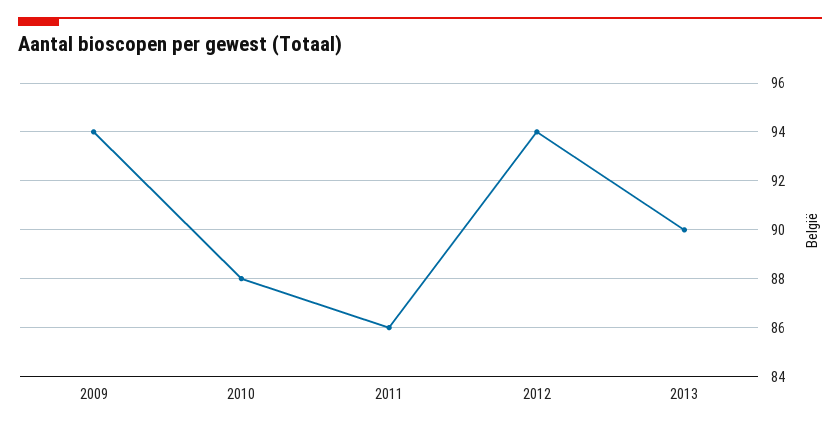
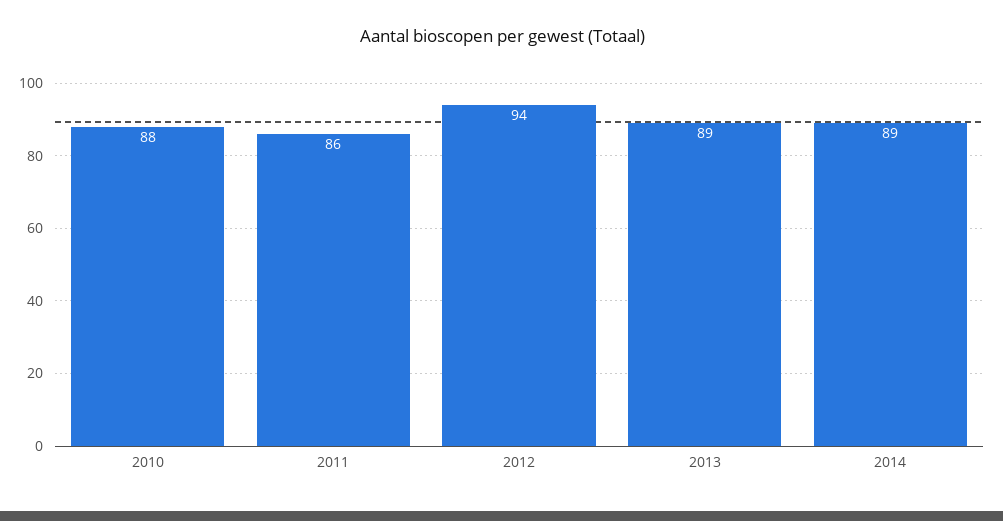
2009: 94 -> none
2013: 90 -> 89
2014: none -> 89

